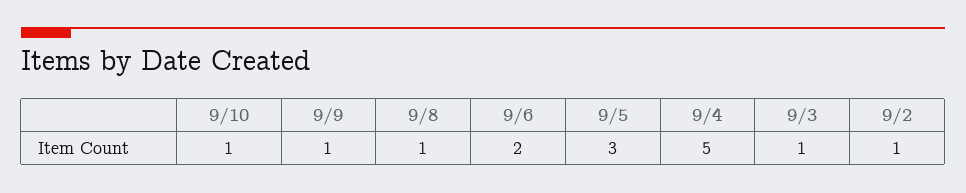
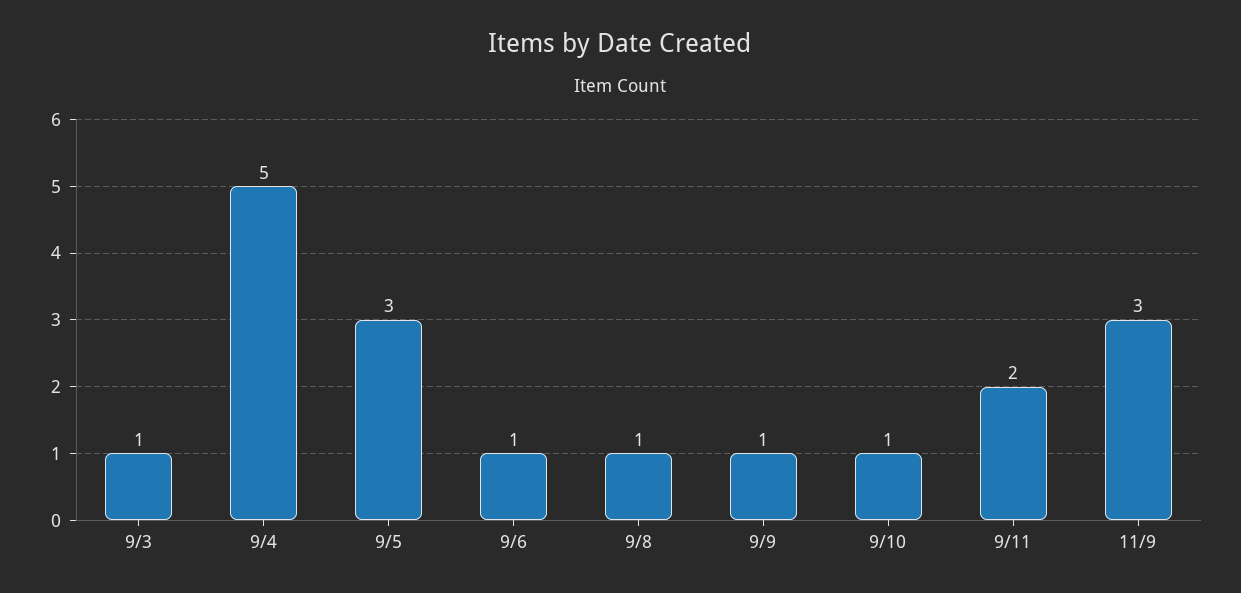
9/6: 2 -> 1
9/2: 1 -> none
9/11: none -> 2
11/9: none -> 3

